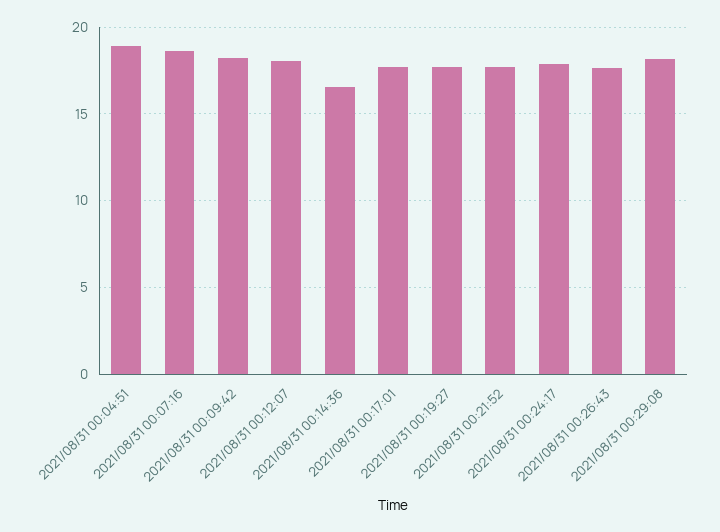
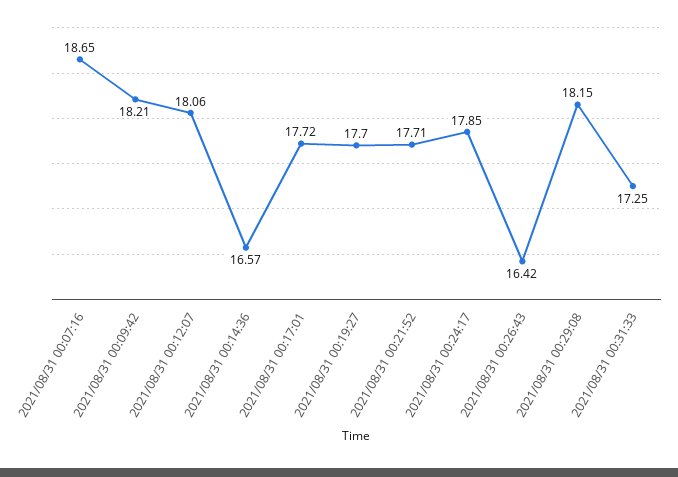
2021/08/31 00:04:51: 19 -> none
2021/08/31 00:26:43: 17.5 -> 16.42
2021/08/31 00:31:33: none -> 17.25

